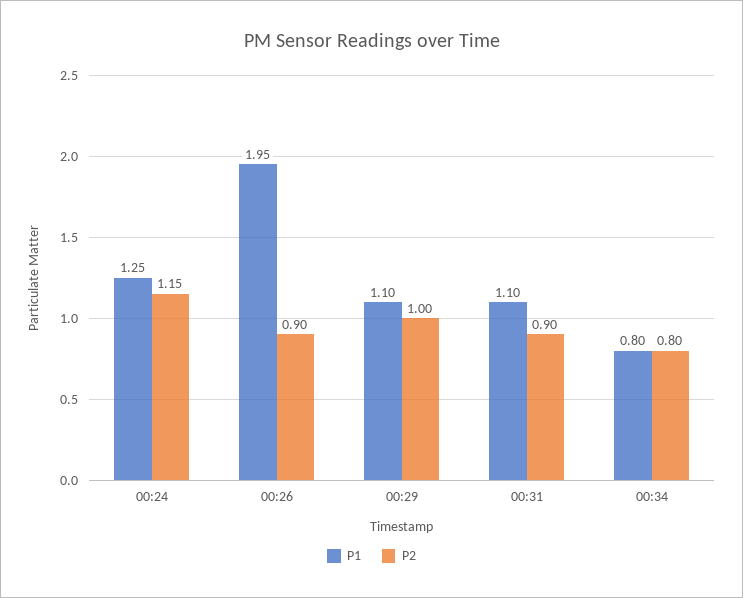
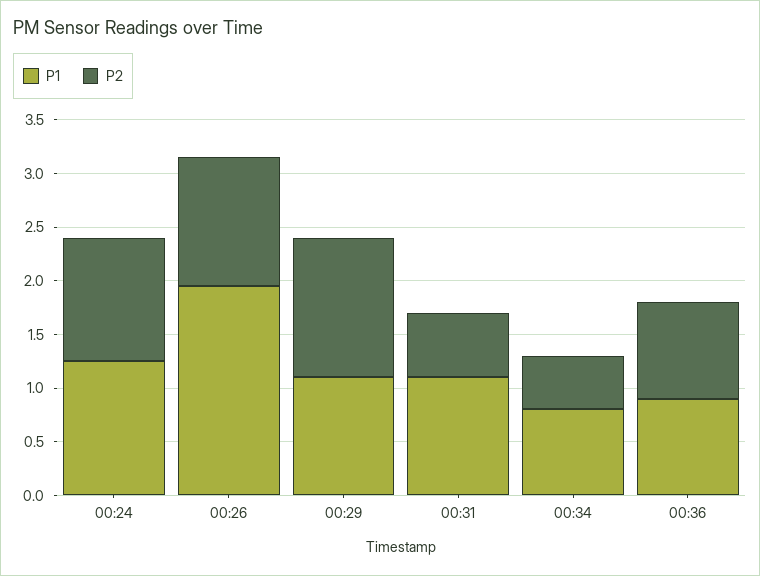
P2, 00:26: 0.9 -> 1.2
P2, 00:29: 1 -> 1.3
P2, 00:31: 0.9 -> 0.6
P2, 00:34: 0.8 -> 0.5
P1, 00:36: none -> 0.9
P2, 00:36: none -> 0.9

